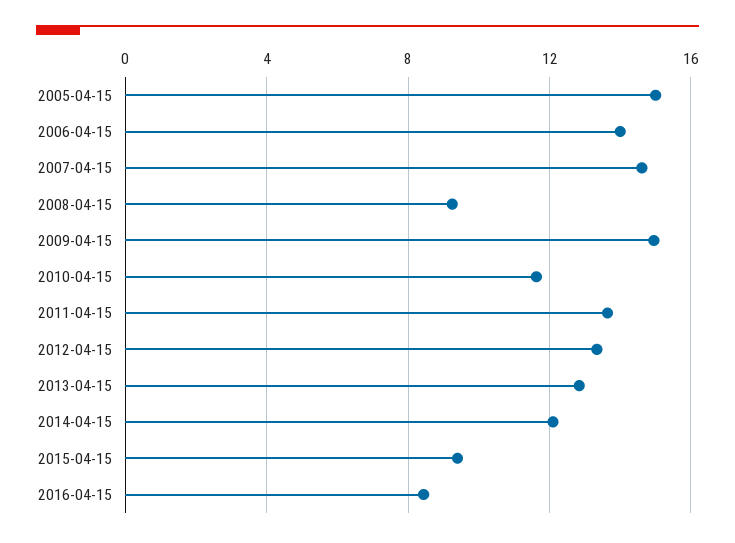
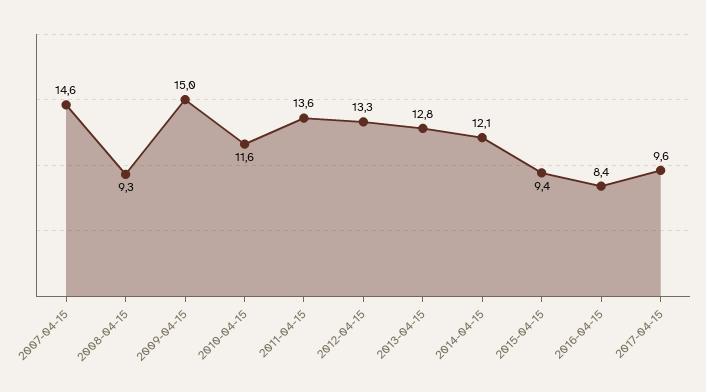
2005-04-15: 15 -> none
2006-04-15: 14 -> none
2017-04-15: none -> 9.6

